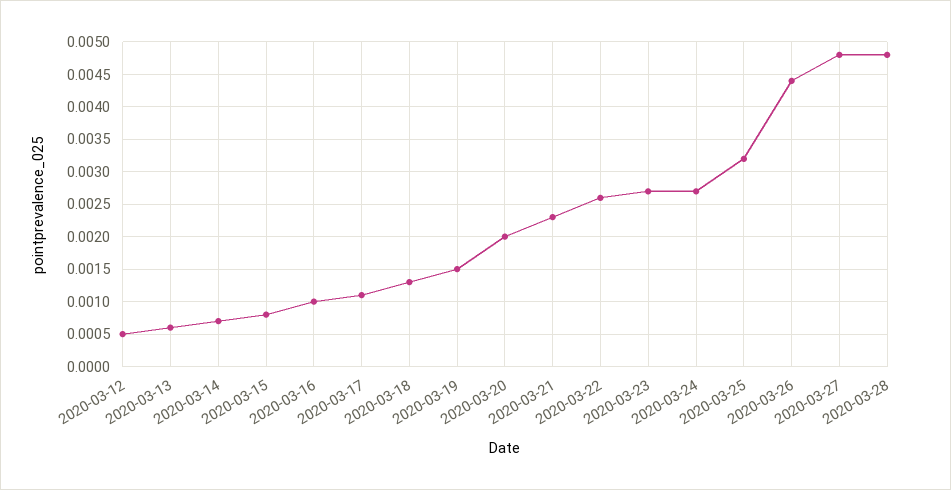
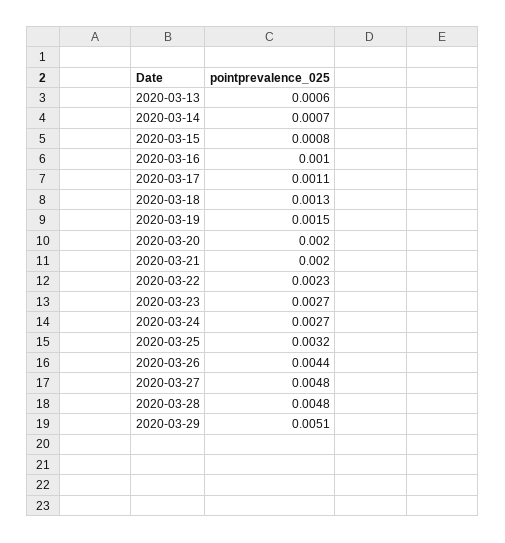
2020-03-12: 0.0005 -> none
2020-03-21: 0.0023 -> 0.002
2020-03-22: 0.0026 -> 0.0023
2020-03-29: none -> 0.0051

